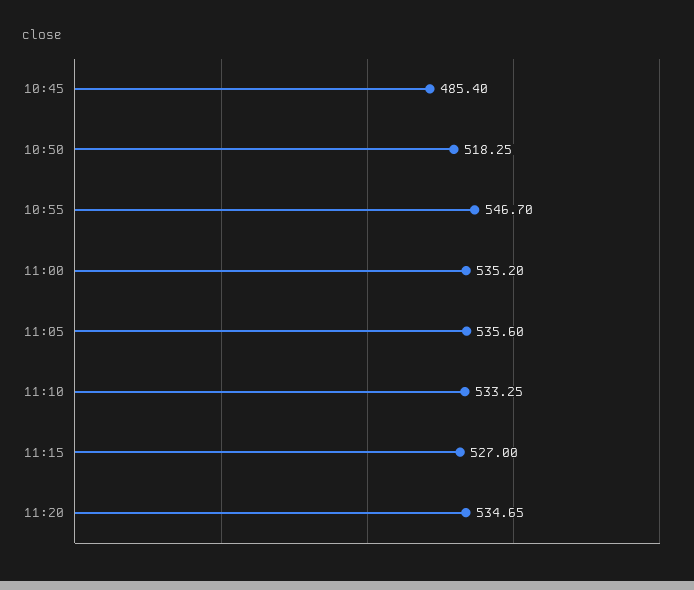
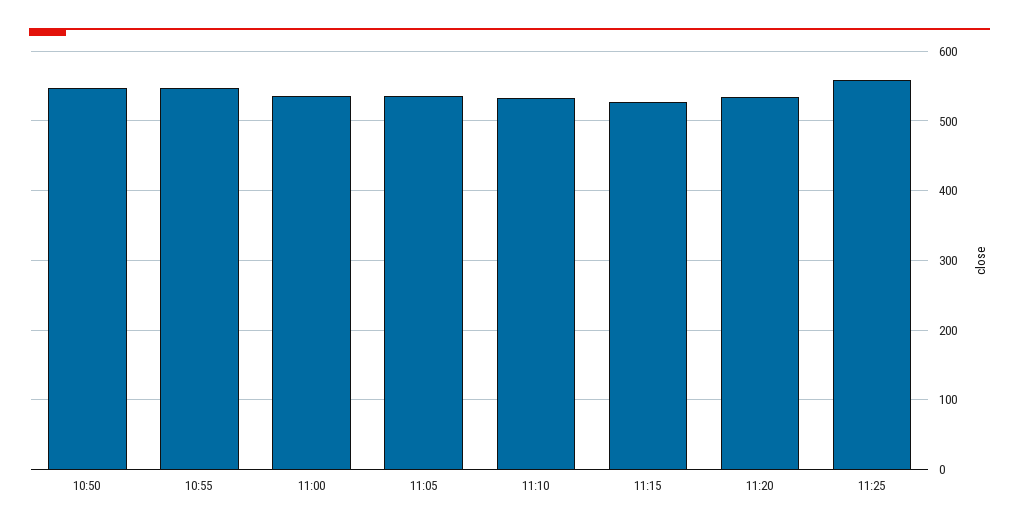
10:45: 485.4 -> none
10:50: 518.25 -> 550
11:25: none -> 560

